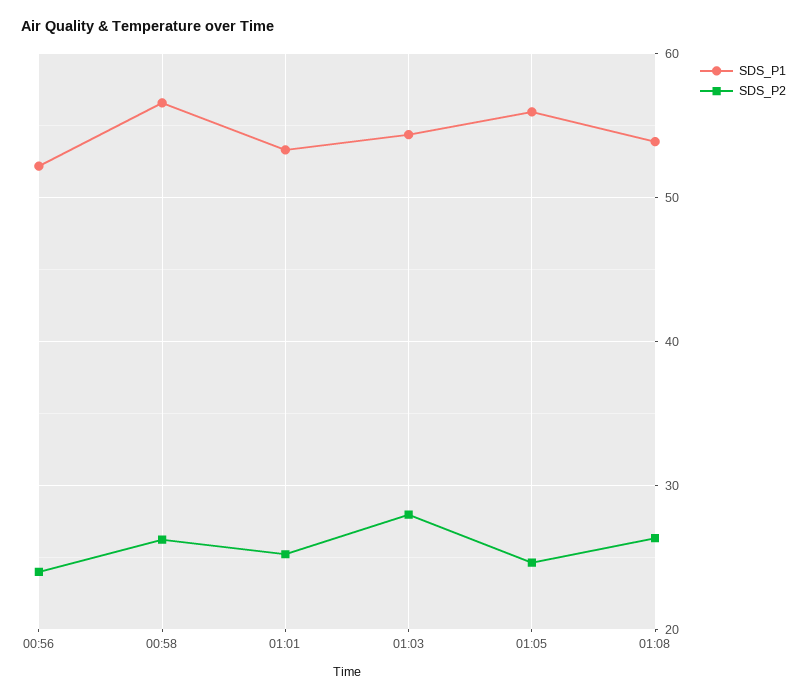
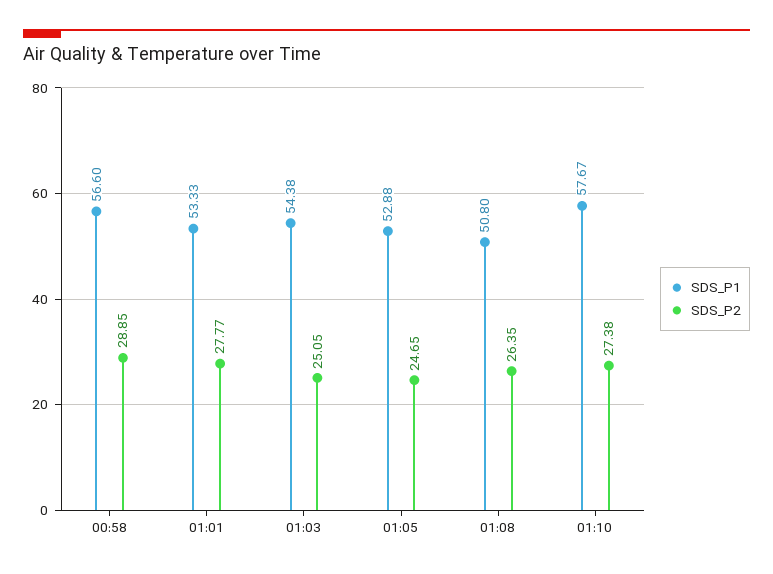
SDS_P1, 00:56: 52 -> none
SDS_P2, 00:56: 24 -> none
SDS_P2, 00:58: 26 -> 28.85
SDS_P2, 01:01: 25 -> 27.77
SDS_P2, 01:03: 28 -> 25.05
SDS_P1, 01:05: 56 -> 52.88
SDS_P1, 01:08: 54 -> 50.8
SDS_P1, 01:10: none -> 57.67
SDS_P2, 01:10: none -> 27.38

